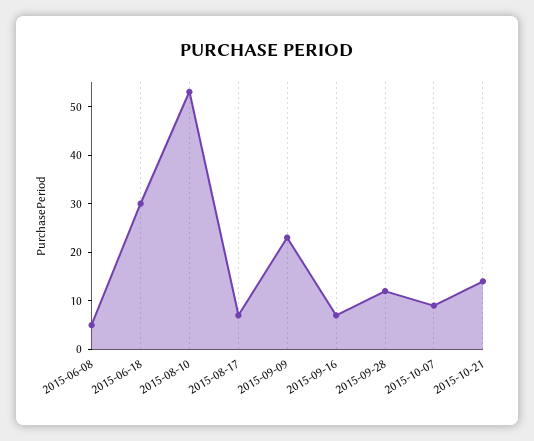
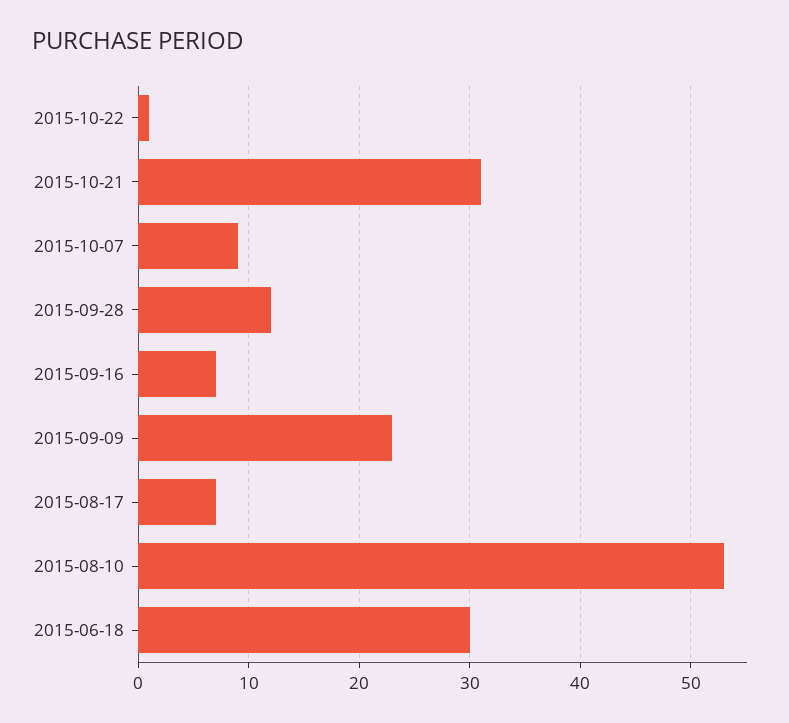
2015-06-08: 5 -> none
2015-10-21: 15 -> 31
2015-10-22: none -> 1

